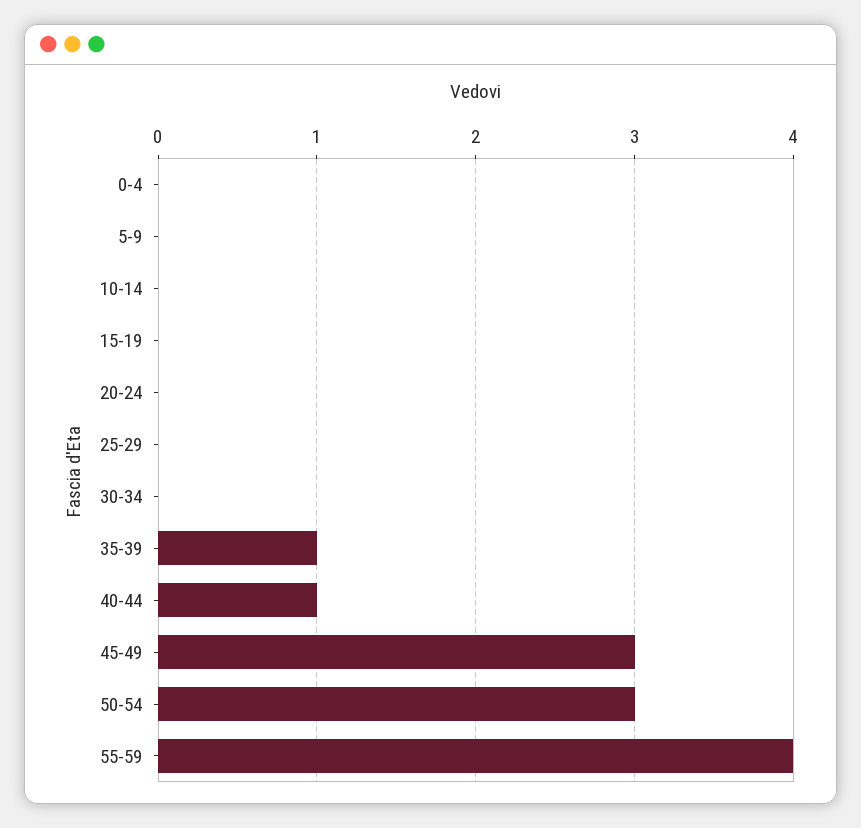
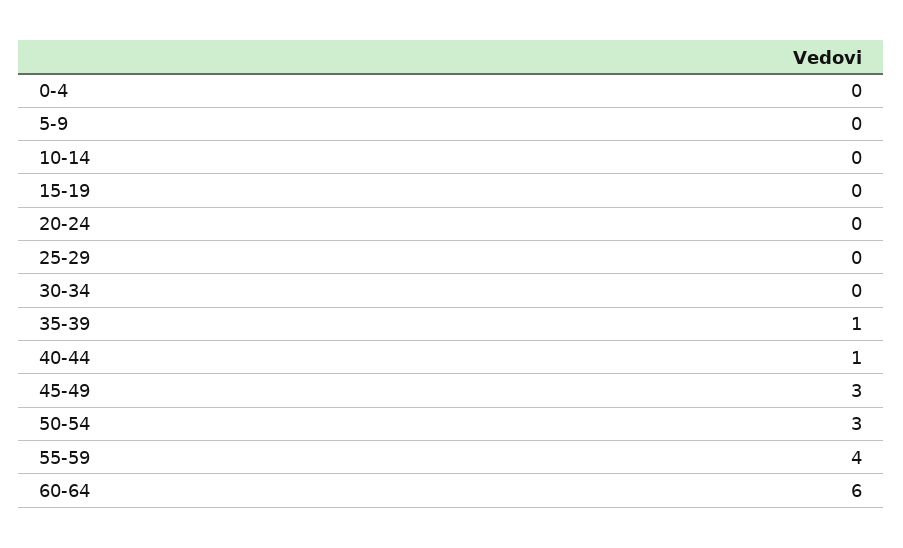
60-64: none -> 6

